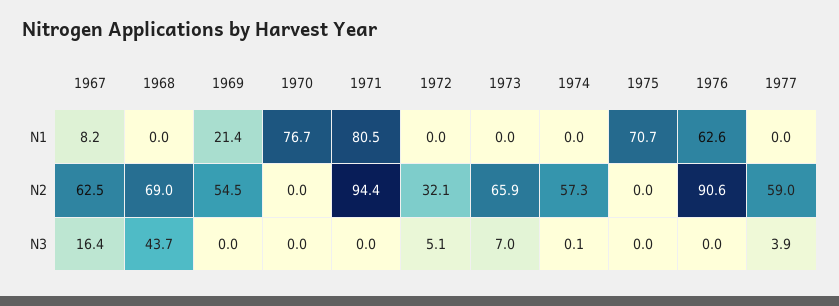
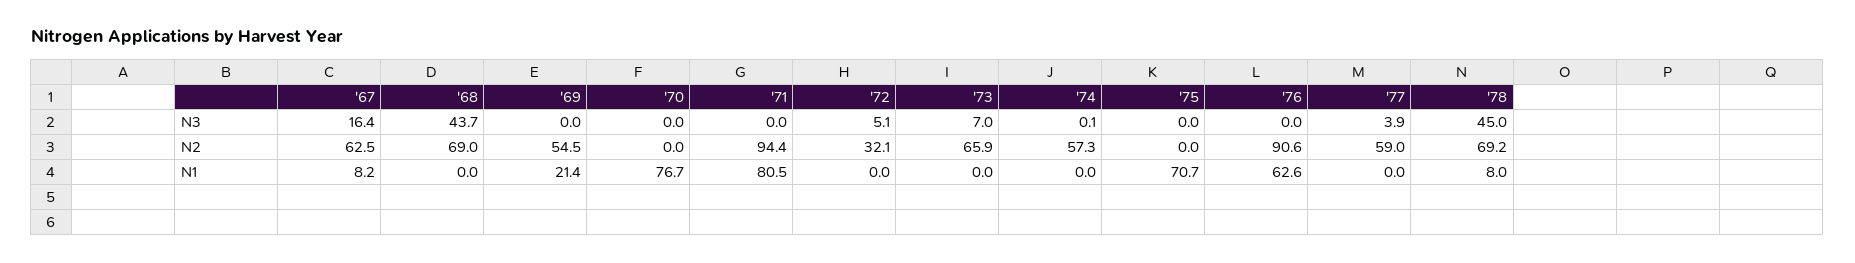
'78, N3: none -> 45
'78, N2: none -> 69.2
'78, N1: none -> 8

